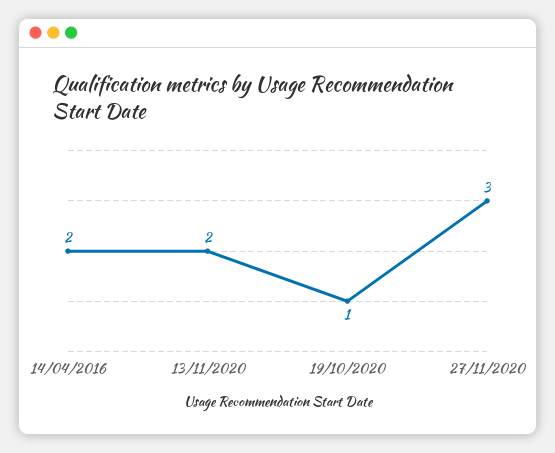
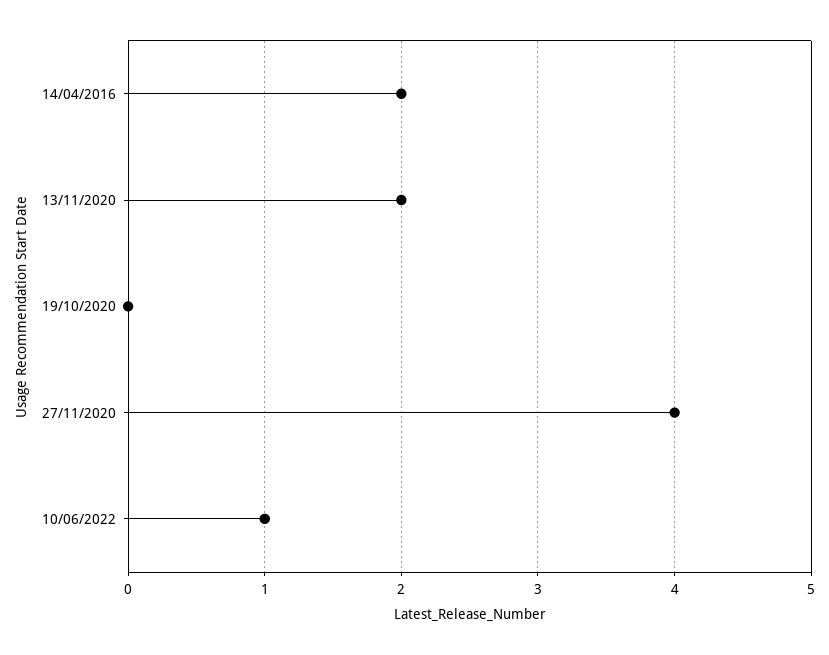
19/10/2020: 1 -> 0
27/11/2020: 3 -> 4
10/06/2022: none -> 1

